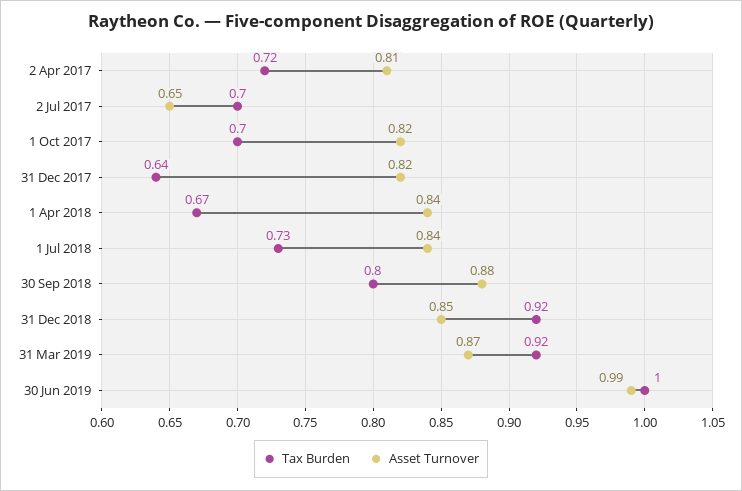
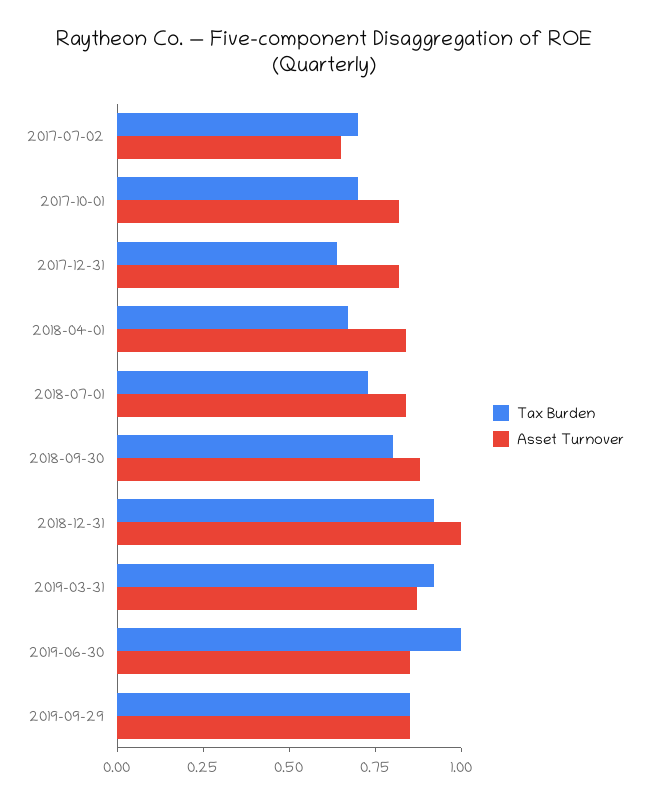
Tax Burden, 2 Apr 2017: 0.72 -> none
Asset Turnover, 2 Apr 2017: 0.81 -> none
Asset Turnover, 31 Dec 2018: 0.85 -> 1
Asset Turnover, 30 Jun 2019: 0.99 -> 0.85
Tax Burden, 2019-09-29: none -> 0.85
Asset Turnover, 2019-09-29: none -> 0.85

